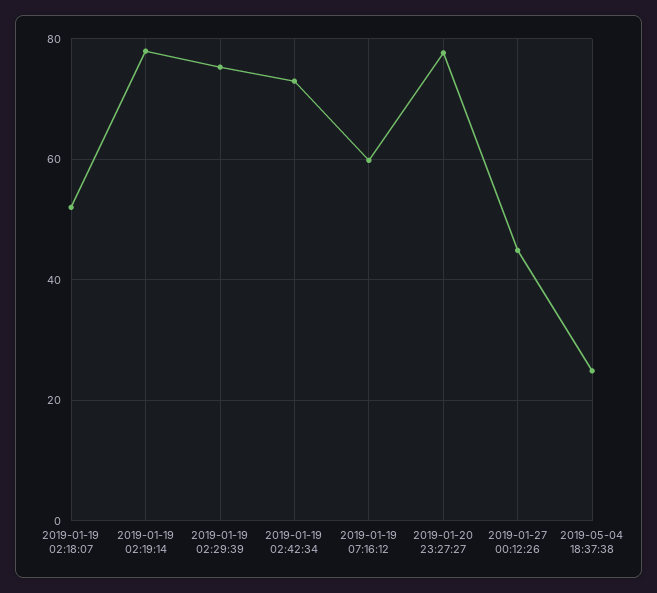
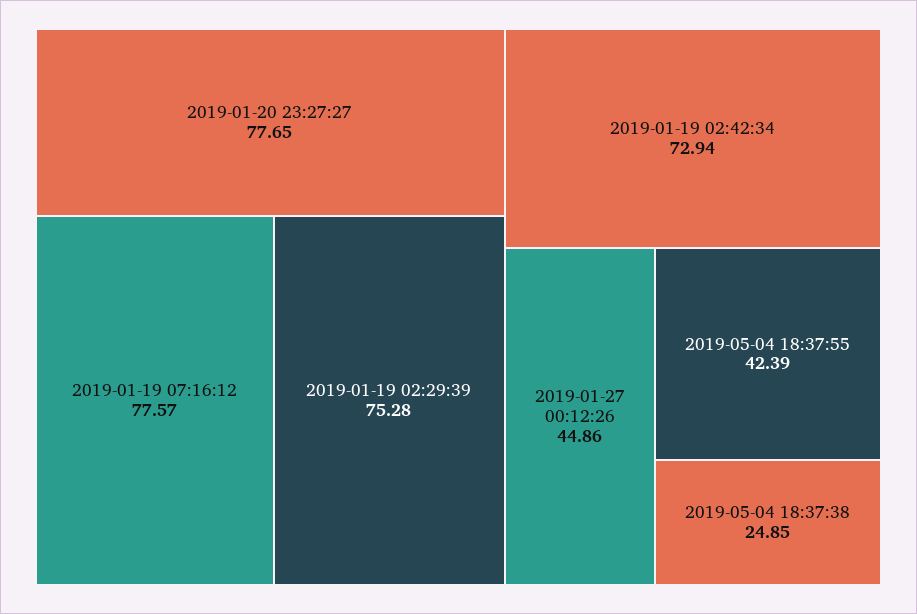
2019-01-19 02:18:07: 52 -> none
2019-01-19 02:19:14: 78 -> none
2019-01-19 07:16:12: 60 -> 77.57
2019-05-04 18:37:55: none -> 42.39

